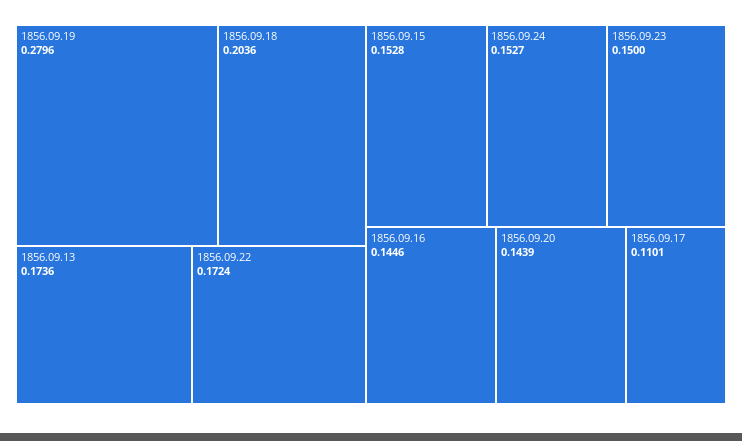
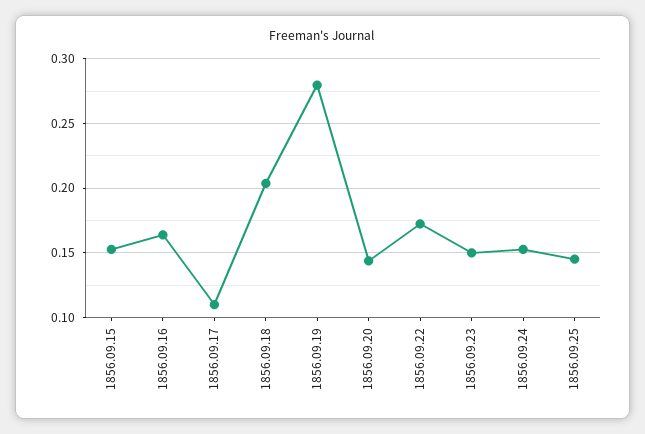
1856.09.13: 0.1736 -> none
1856.09.16: 0.1446 -> 0.165
1856.09.25: none -> 0.145

